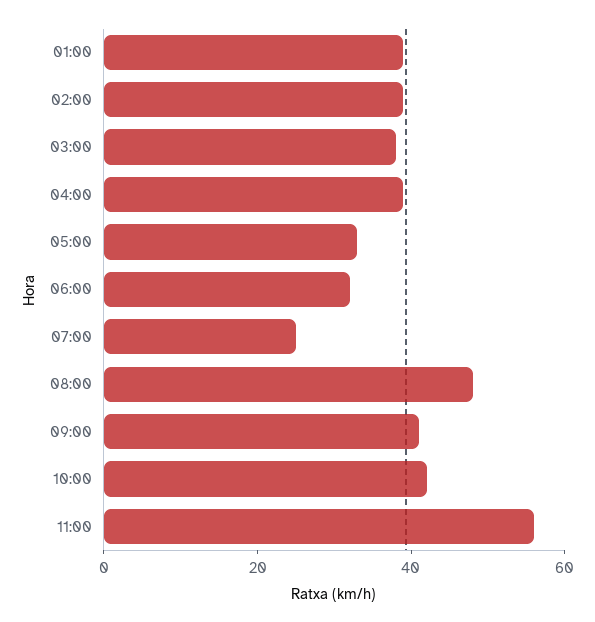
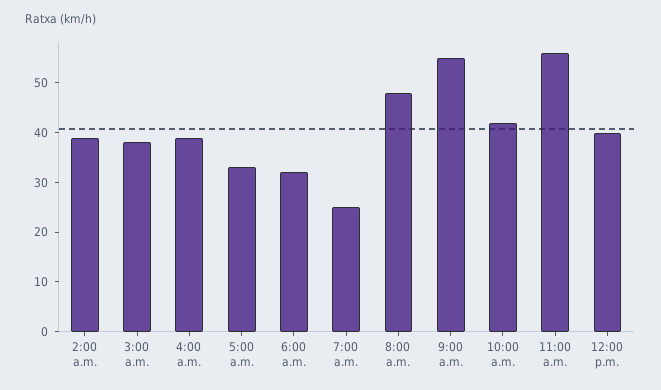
01:00: 40 -> none
09:00: 40 -> 55
12:00 p.m.: none -> 40

